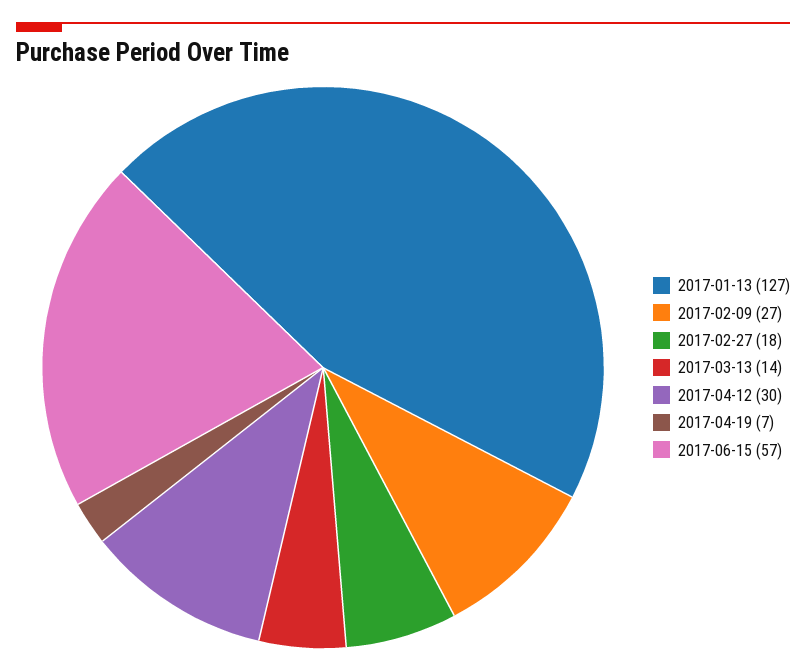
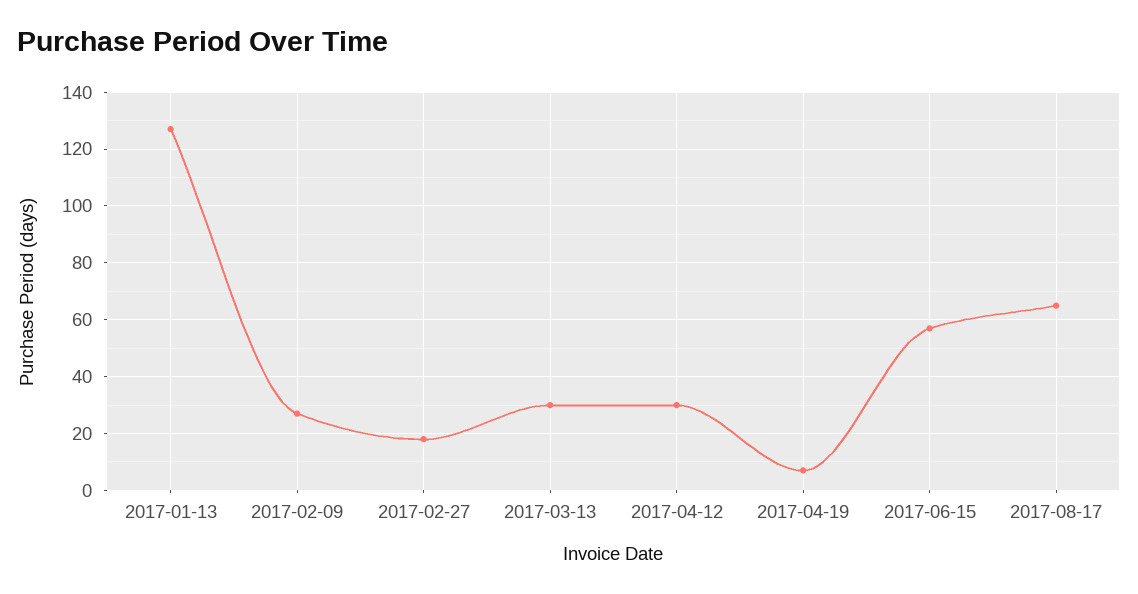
2017-03-13: 14 -> 30
2017-08-17: none -> 65

